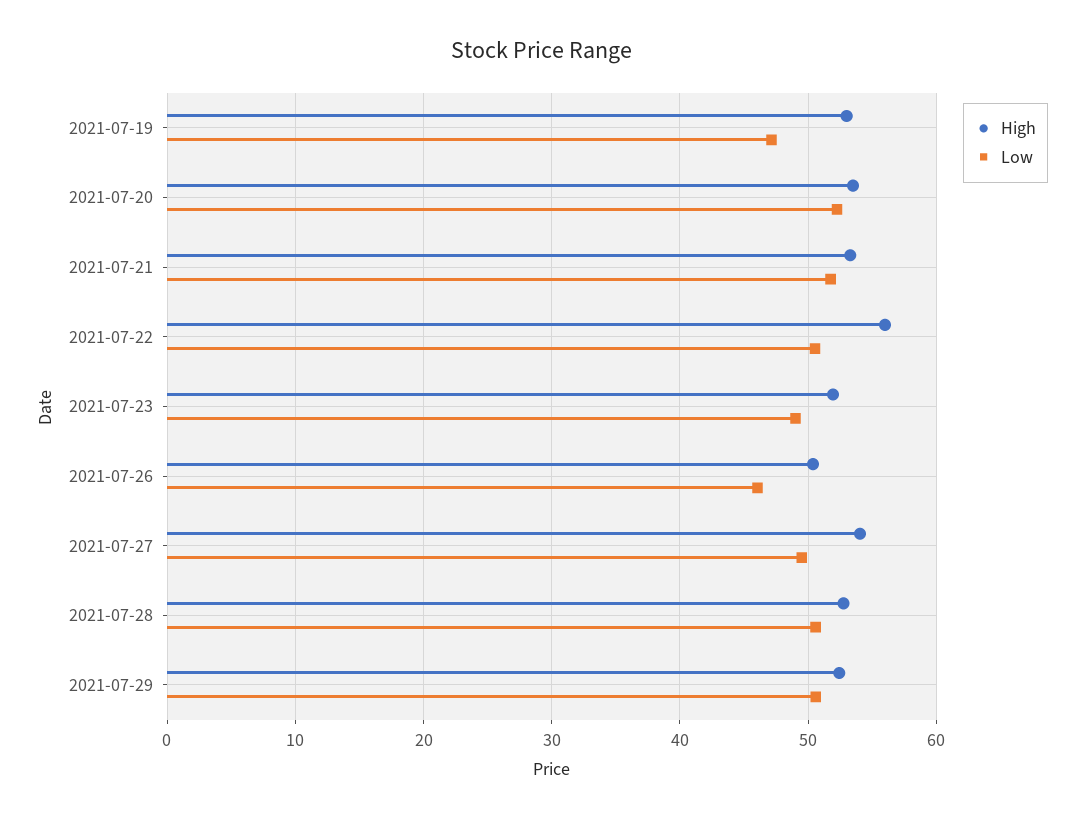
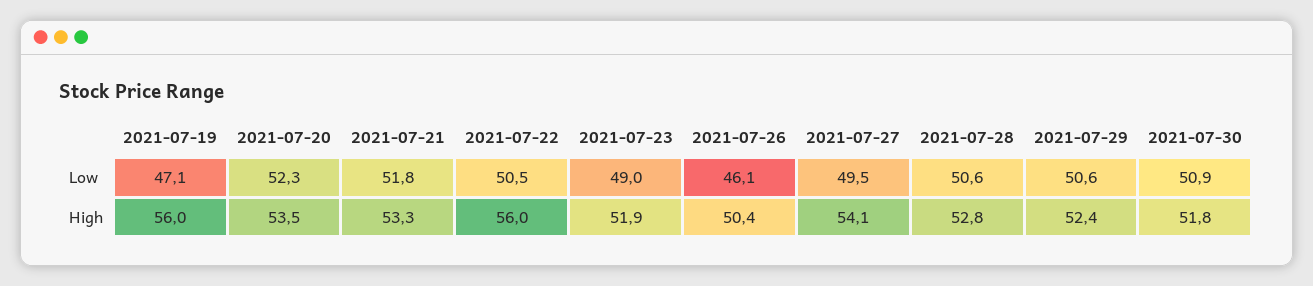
High, 2021-07-19: 53 -> 56
Low, 2021-07-30: none -> 50.9
High, 2021-07-30: none -> 51.8

